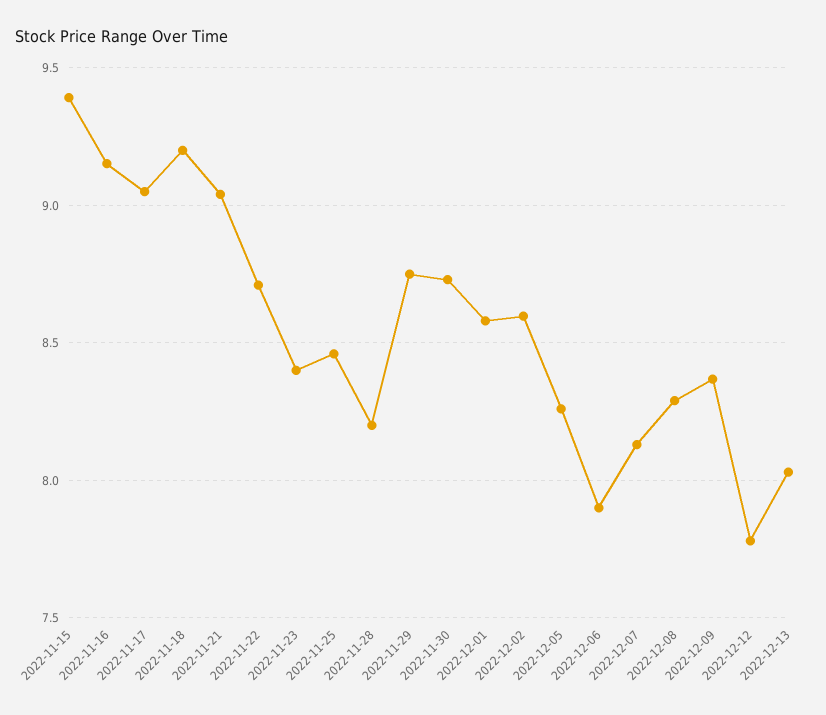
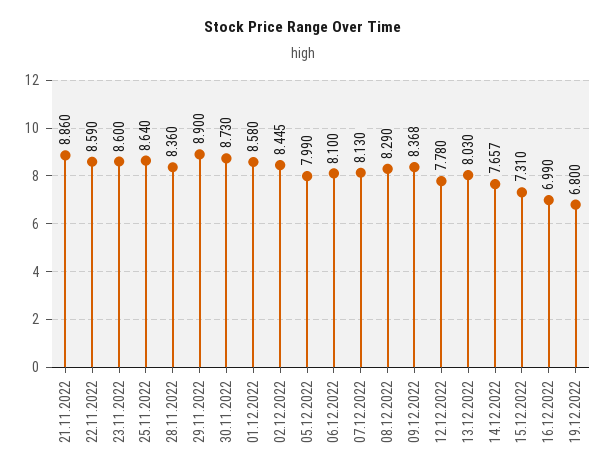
2022-11-15: 9.4 -> none
2022-11-16: 9.15 -> none
2022-11-17: 9.05 -> none
2022-11-18: 9.2 -> none
2022-11-21: 9.05 -> 8.86
2022-11-22: 8.7 -> 8.59
2022-11-23: 8.4 -> 8.6
2022-11-25: 8.45 -> 8.64
2022-11-28: 8.2 -> 8.36
2022-11-29: 8.75 -> 8.9
2022-12-02: 8.6 -> 8.445
2022-12-05: 8.25 -> 7.99
2022-12-06: 7.9 -> 8.1
14.12.2022: none -> 7.657
15.12.2022: none -> 7.31
16.12.2022: none -> 6.99
19.12.2022: none -> 6.8

